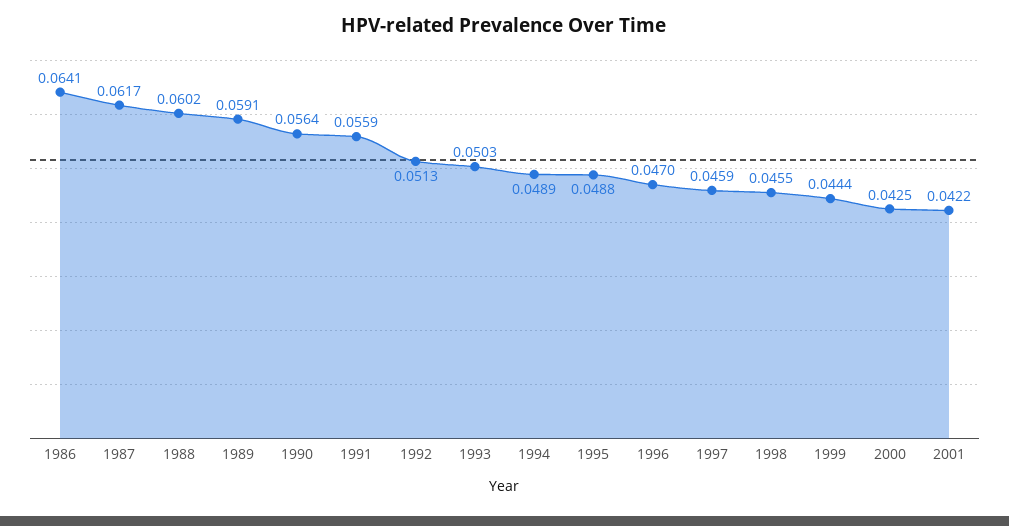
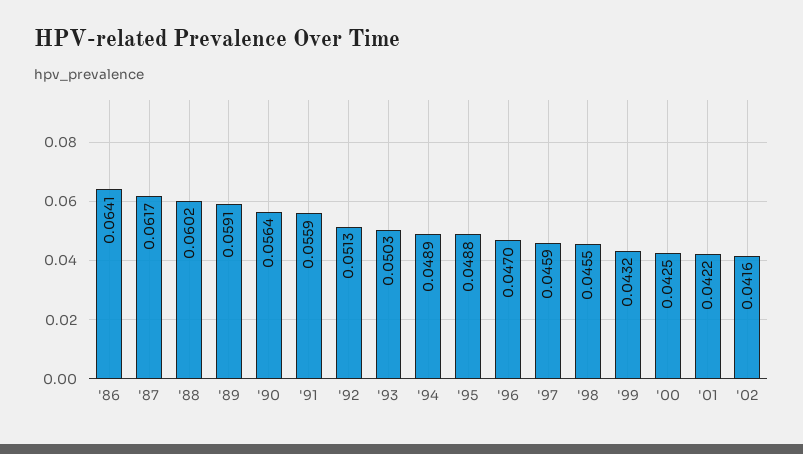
1999: 0.0444 -> 0.0432
'02: none -> 0.0416

